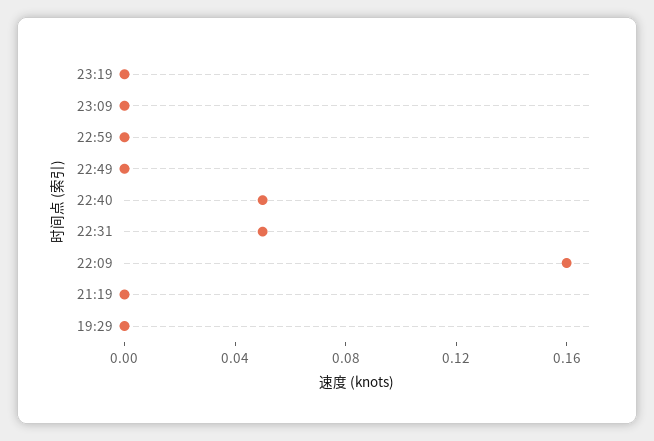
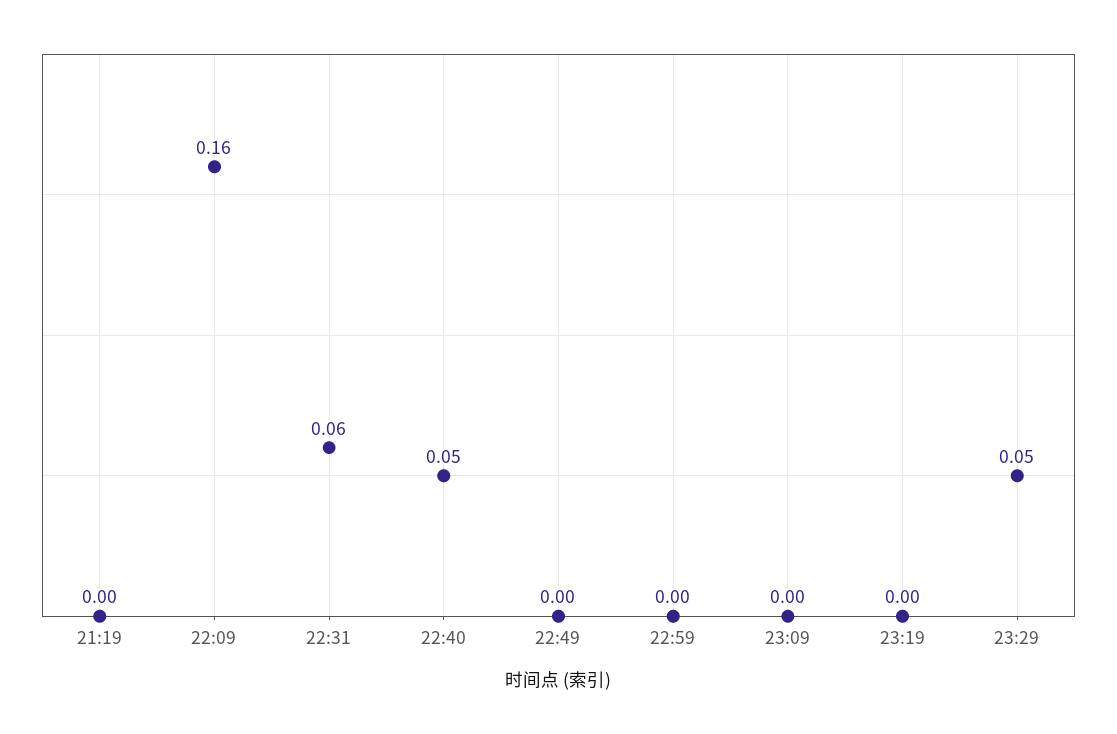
22:31: 0.05 -> 0.06
19:29: 0 -> none
23:29: none -> 0.05

